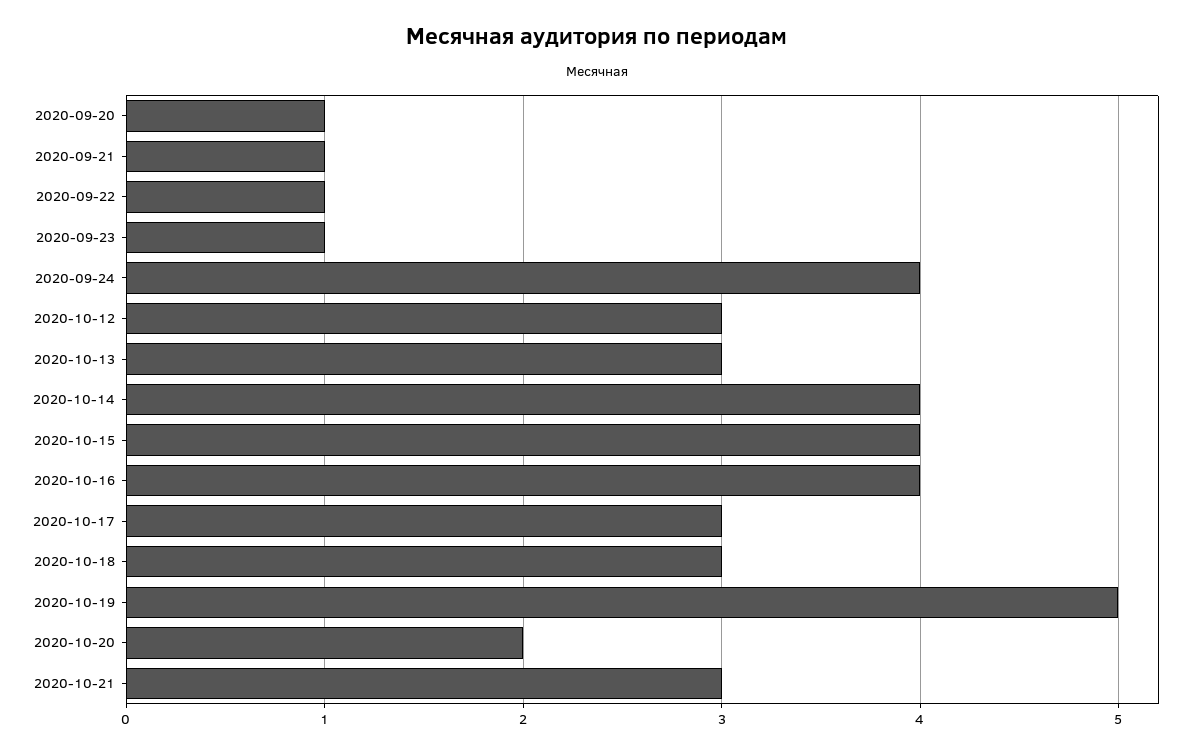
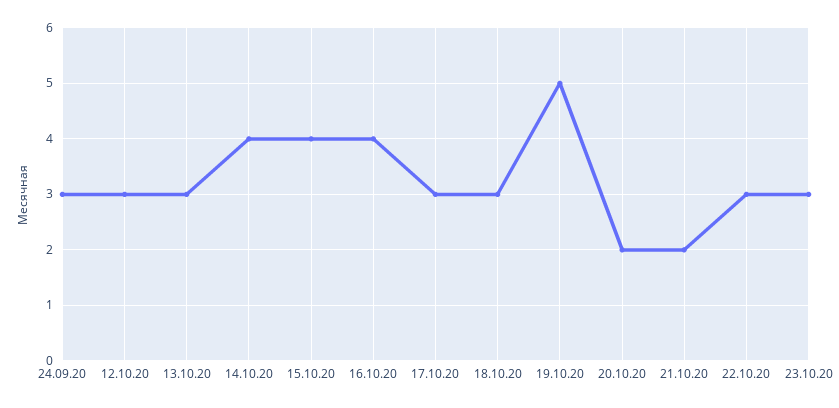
2020-09-20: 1 -> none
2020-09-21: 1 -> none
2020-09-22: 1 -> none
2020-09-23: 1 -> none
2020-09-24: 4 -> 3
2020-10-21: 3 -> 2
22.10.20: none -> 3
23.10.20: none -> 3

